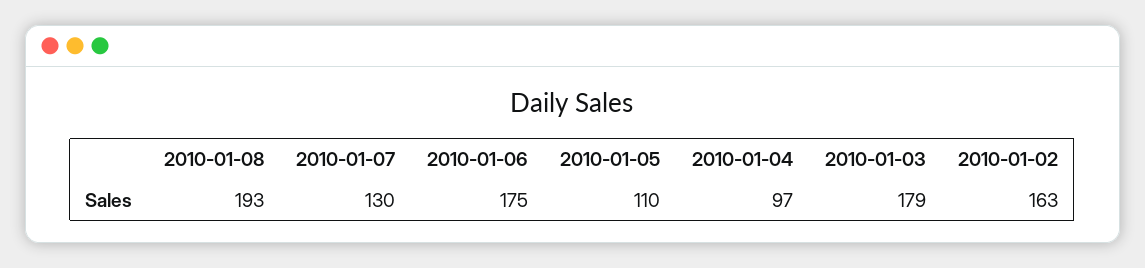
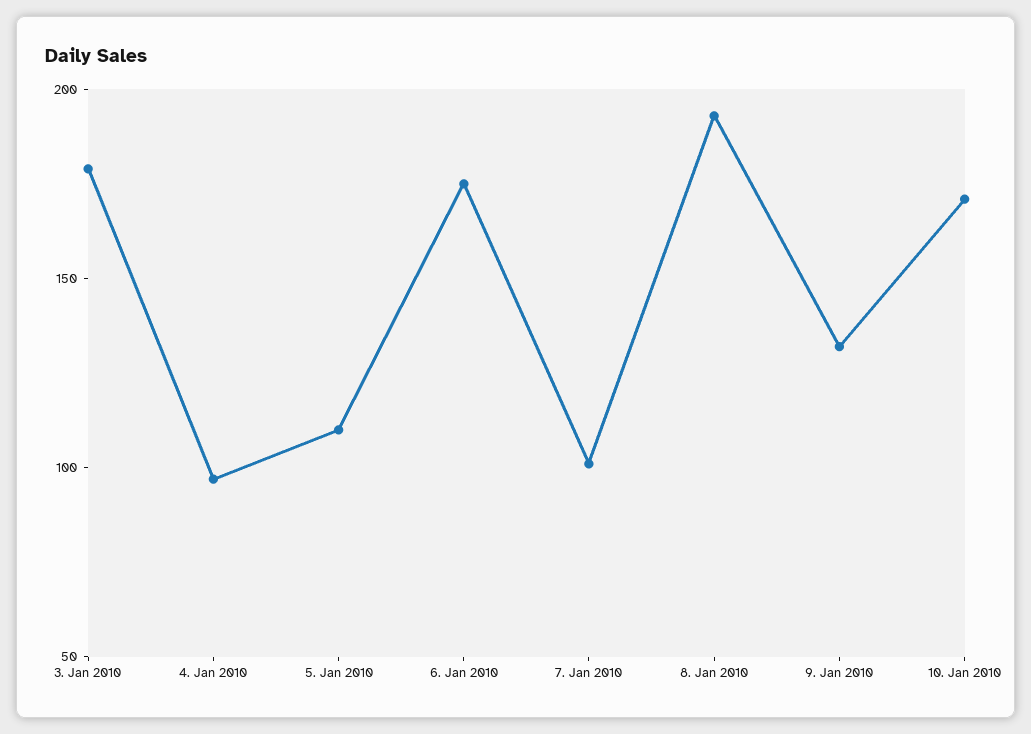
2010-01-07: 130 -> 100
2010-01-02: 163 -> none
9. Jan 2010: none -> 130
10. Jan 2010: none -> 170

